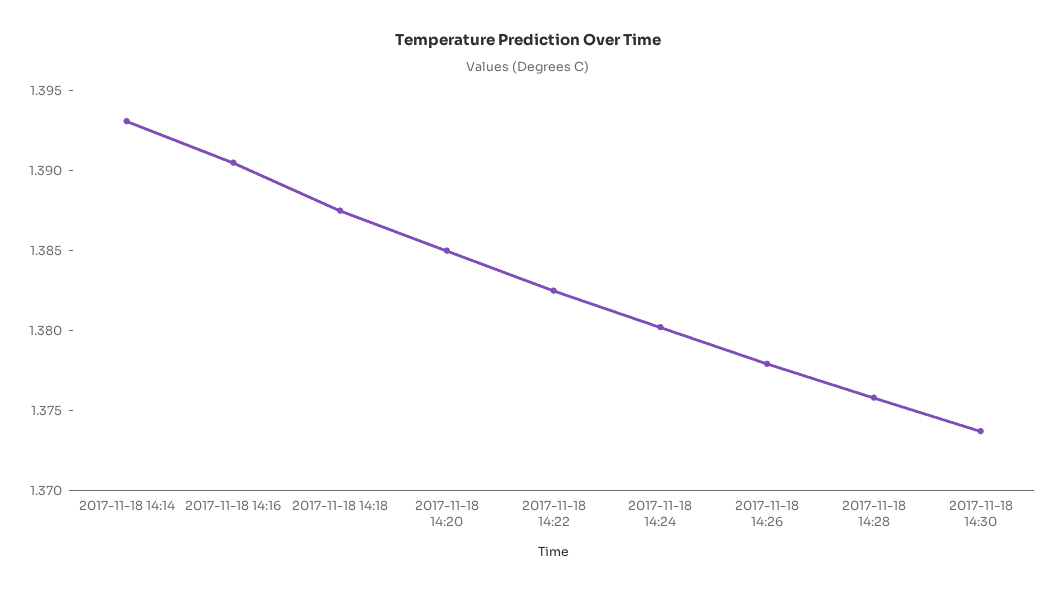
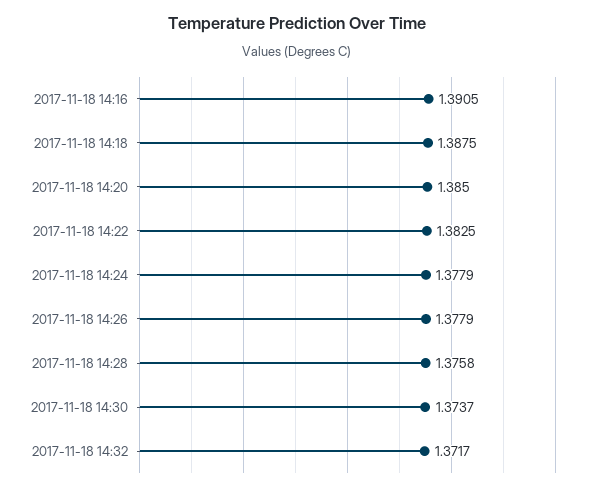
2017-11-18 14:14: 1.393 -> none
2017-11-18 14:24: 1.38 -> 1.3779
2017-11-18 14:32: none -> 1.3717

